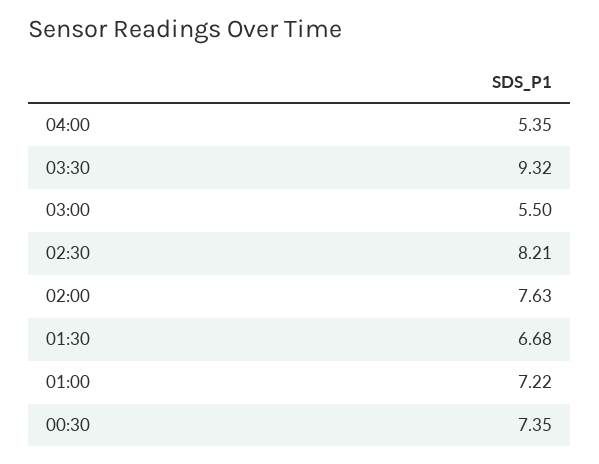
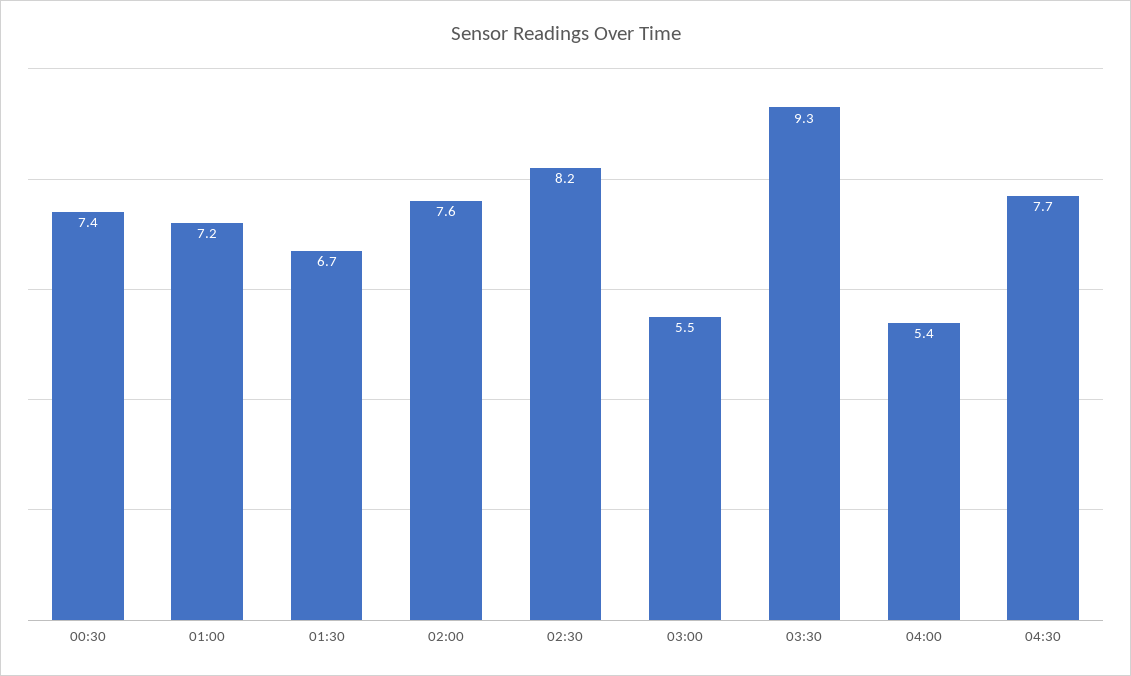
04:30: none -> 7.7

